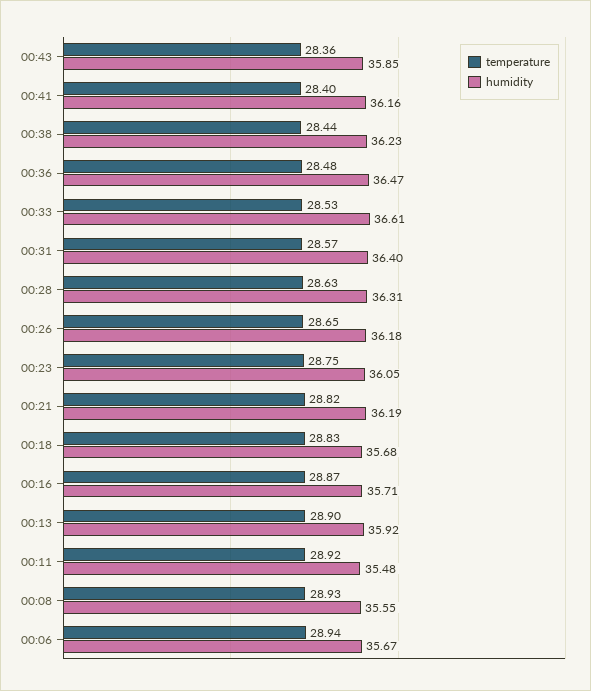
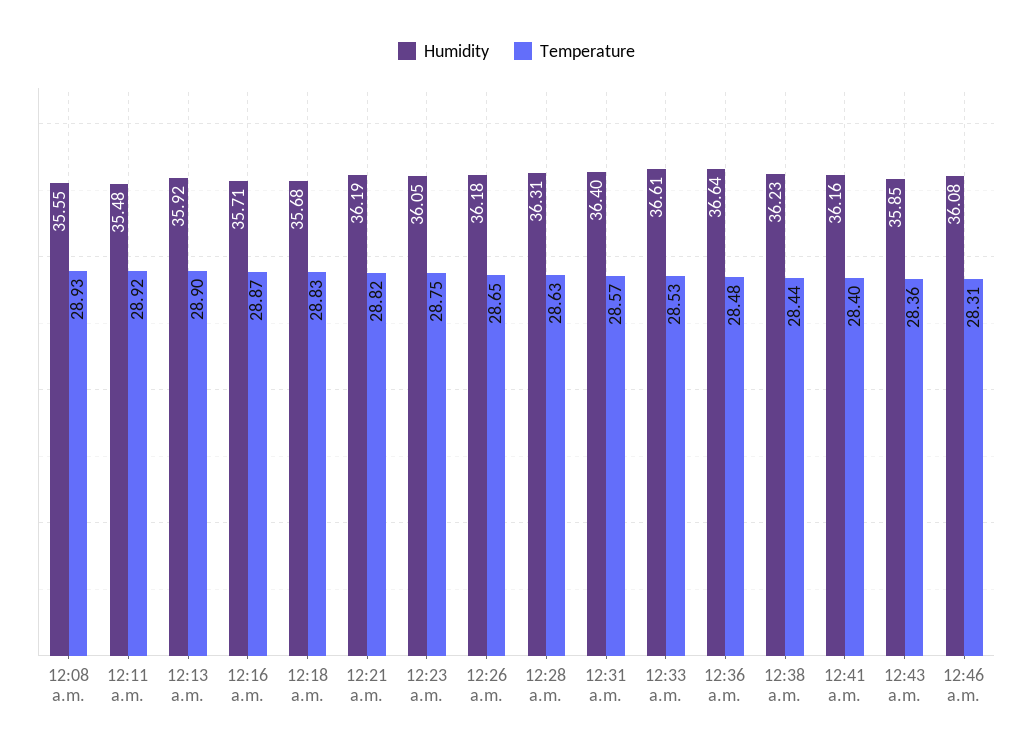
humidity, 00:36: 36.47 -> 36.64
temperature, 00:06: 28.94 -> none
humidity, 00:06: 35.67 -> none
humidity, 12:46 a.m.: none -> 36.08
temperature, 12:46 a.m.: none -> 28.31

